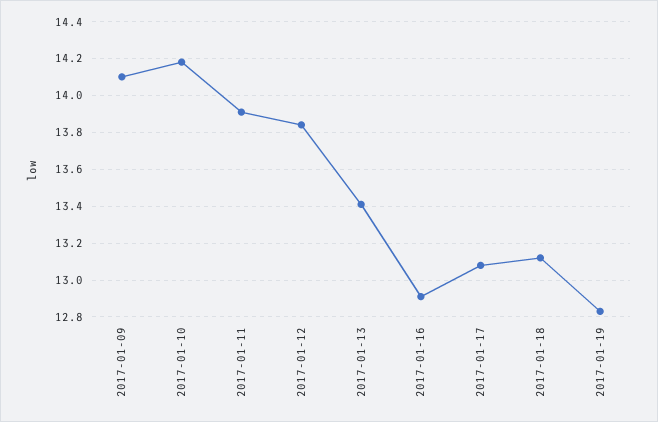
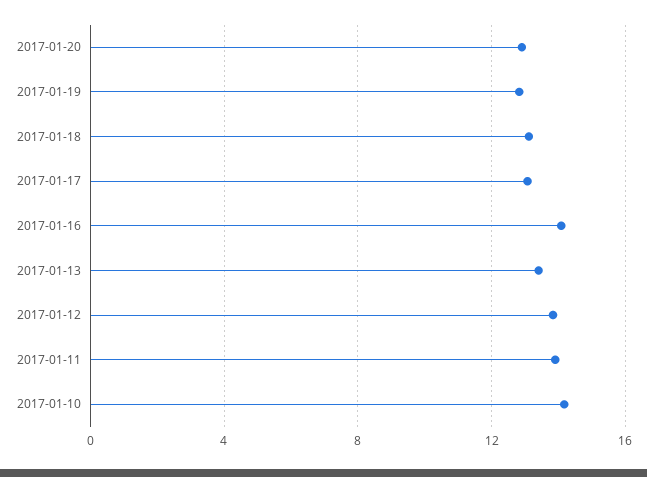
2017-01-09: 14.1 -> none
2017-01-16: 12.9 -> 14
2017-01-20: none -> 13

